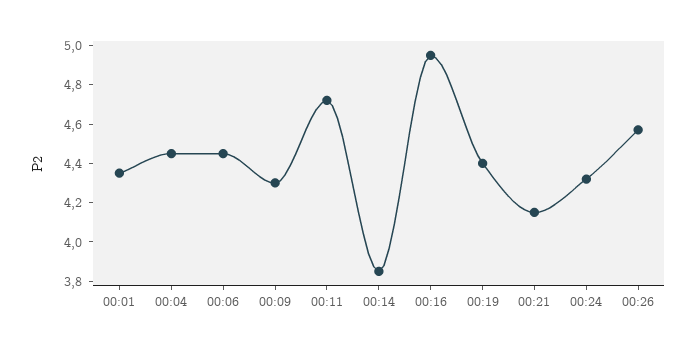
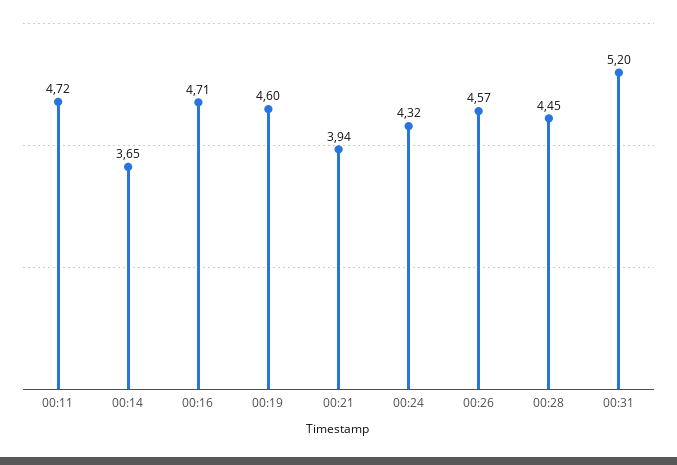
00:01: 4.35 -> none
00:04: 4.45 -> none
00:06: 4.45 -> none
00:09: 4.3 -> none
00:14: 3.85 -> 3.65
00:16: 4.95 -> 4.71
00:19: 4.4 -> 4.6
00:21: 4.15 -> 3.94
00:28: none -> 4.45
00:31: none -> 5.2

